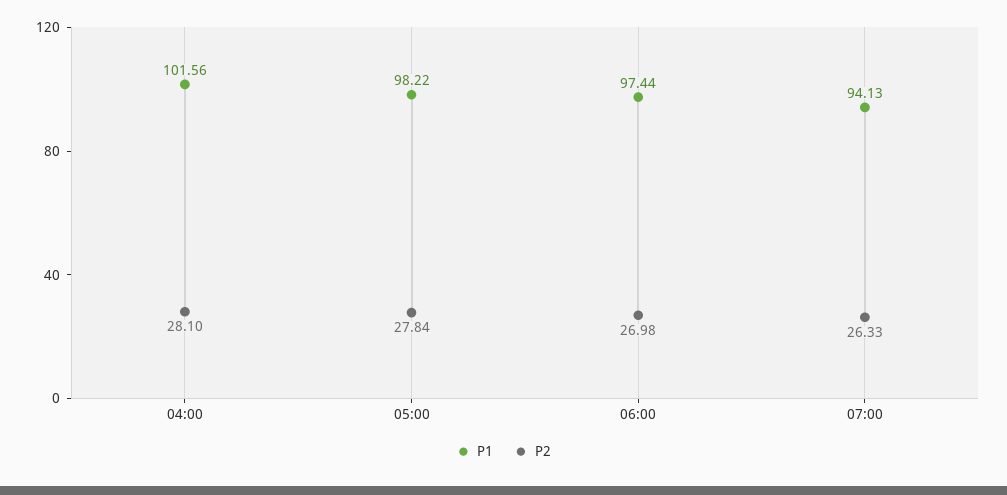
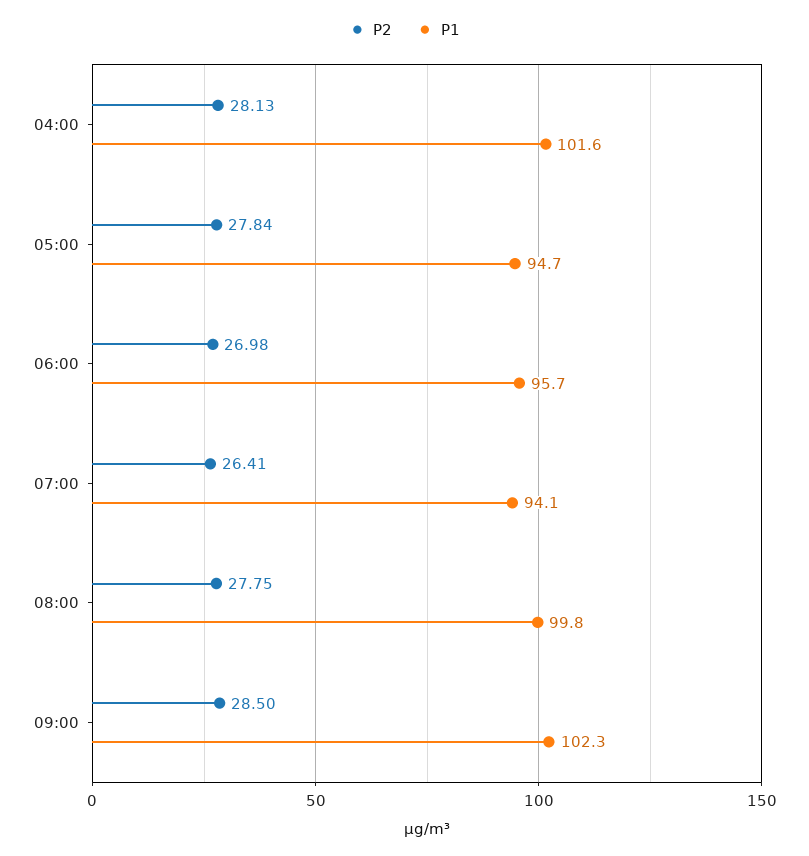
P2, 04:00: 28.1 -> 28.13
P1, 05:00: 98.22 -> 94.7
P1, 06:00: 97.44 -> 95.7
P2, 07:00: 26.33 -> 26.41
P2, 08:00: none -> 27.75
P1, 08:00: none -> 99.8
P2, 09:00: none -> 28.5
P1, 09:00: none -> 102.3

